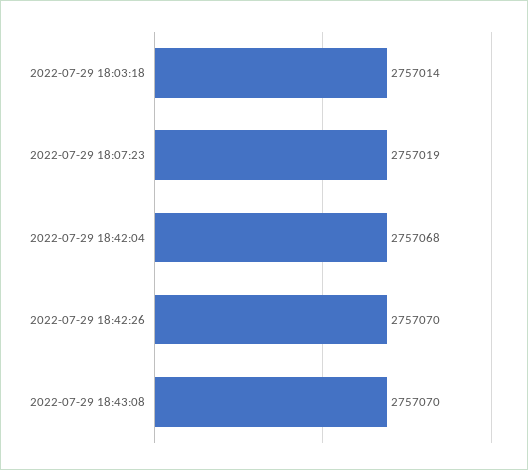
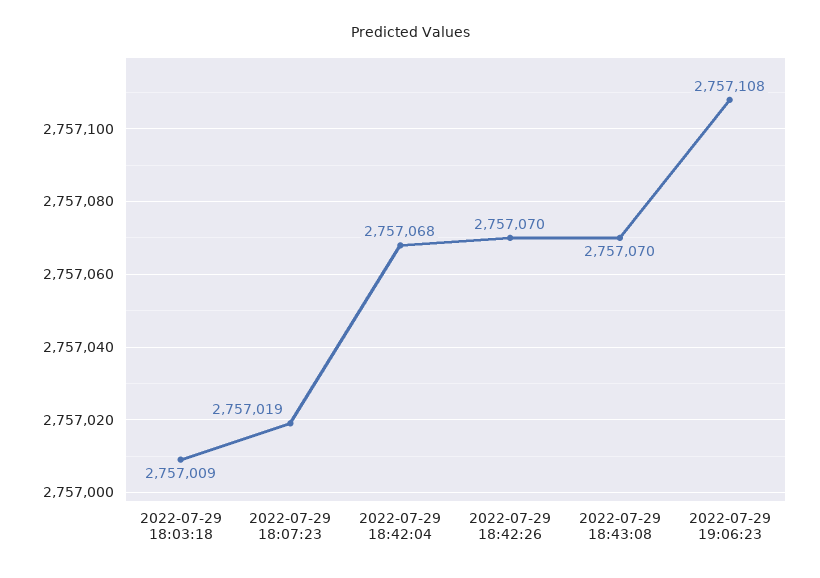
2022-07-29 18:03:18: 2757014 -> 2757009
2022-07-29 19:06:23: none -> 2757108

